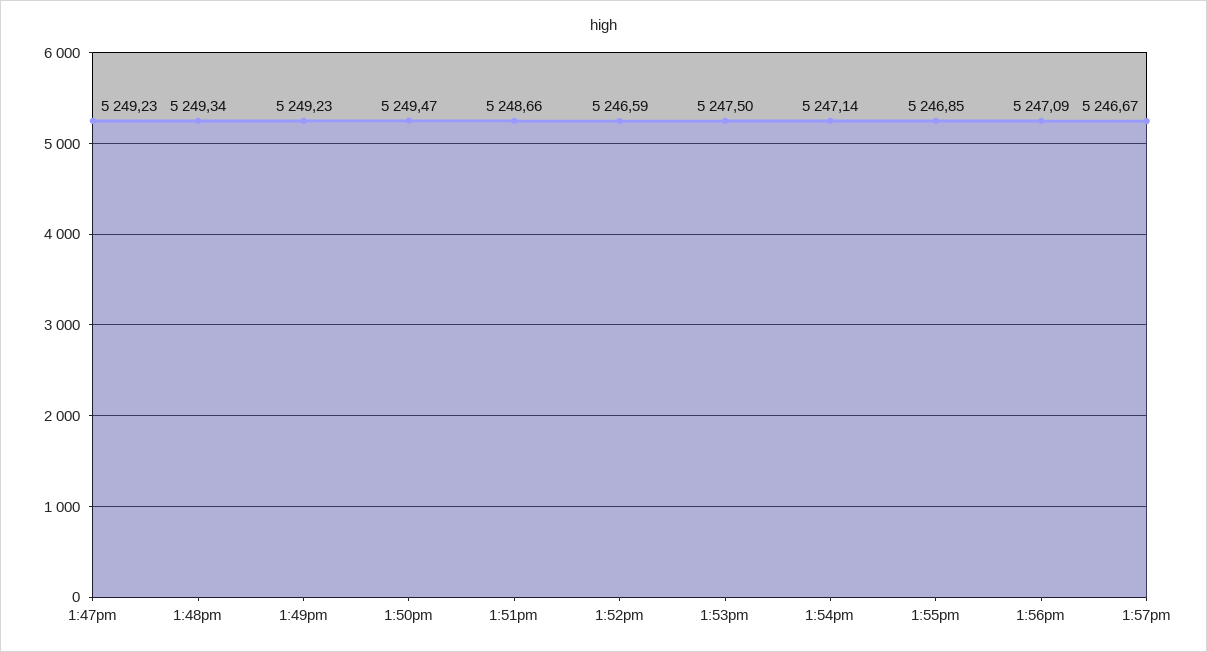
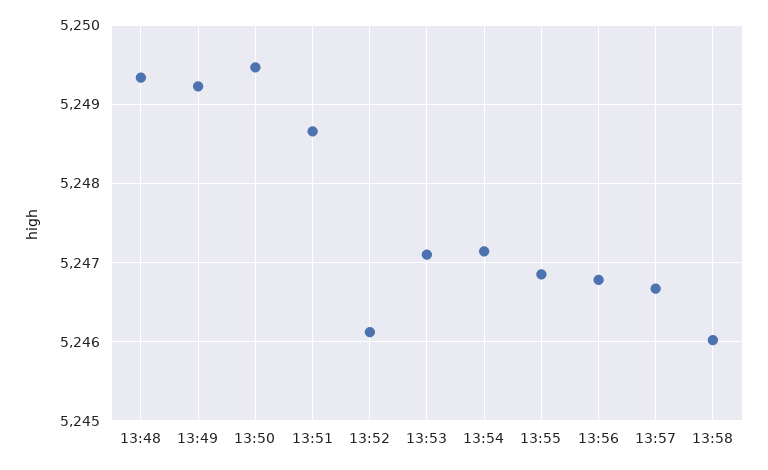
1:47pm: 5249.23 -> none
1:52pm: 5246.59 -> 5246.1
1:53pm: 5247.5 -> 5247.1
1:56pm: 5247.09 -> 5246.8
13:58: none -> 5246

